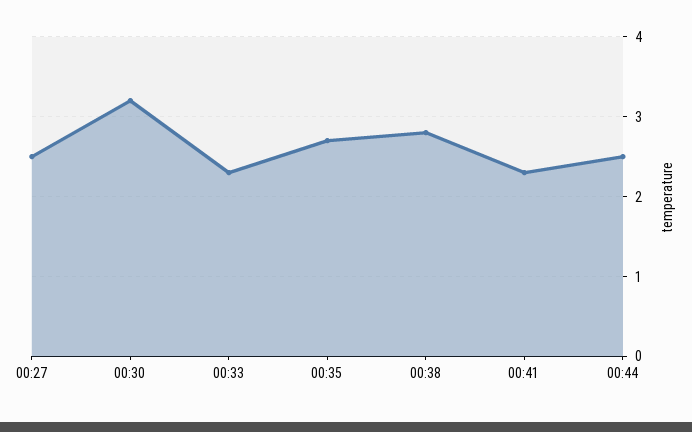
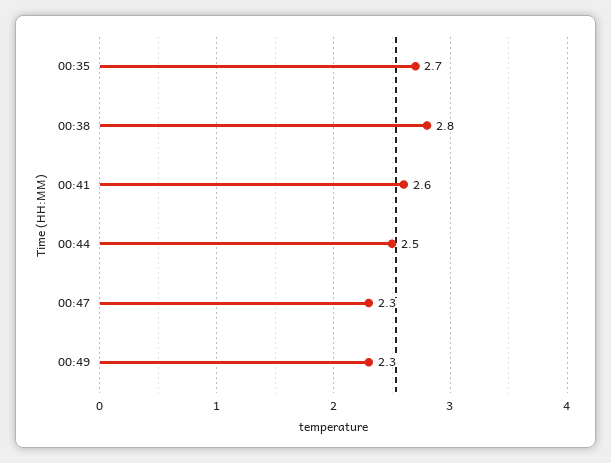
00:27: 2.5 -> none
00:30: 3.2 -> none
00:33: 2.3 -> none
00:41: 2.3 -> 2.6
00:47: none -> 2.3
00:49: none -> 2.3

